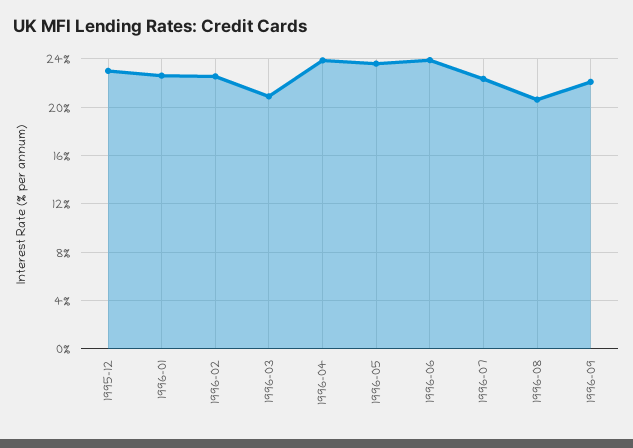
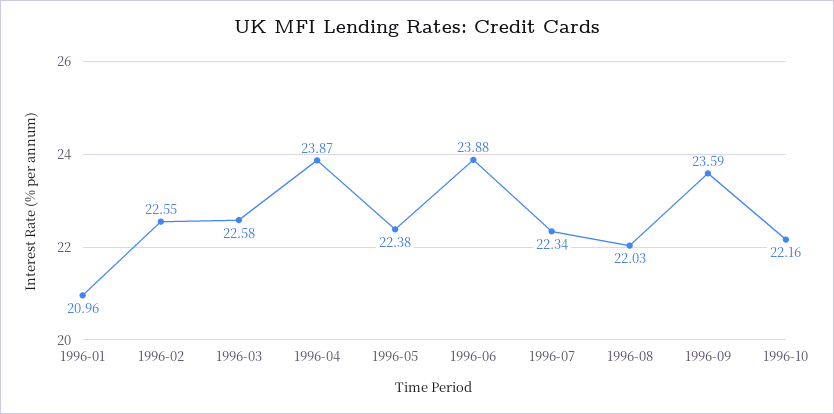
1995-12: 23 -> none
1996-01: 22.5 -> 20.96
1996-03: 21 -> 22.58
1996-05: 23.5 -> 22.38
1996-08: 20.5 -> 22.03
1996-09: 22 -> 23.59
1996-10: none -> 22.16

